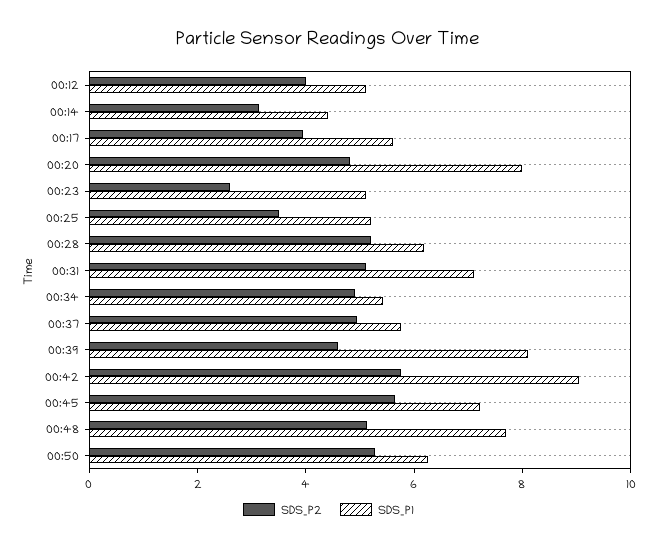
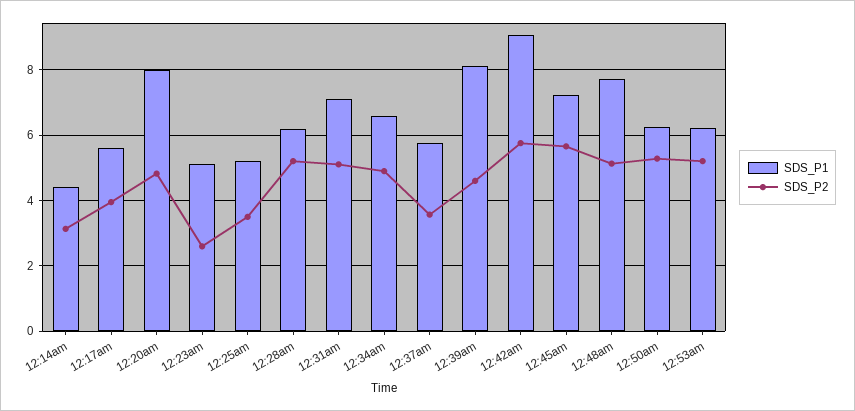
SDS_P2, 00:12: 4 -> none
SDS_P1, 00:12: 5 -> none
SDS_P1, 00:34: 5.5 -> 6.6
SDS_P2, 00:37: 5 -> 3.6
SDS_P1, 12:53am: none -> 6.2
SDS_P2, 12:53am: none -> 5.2

